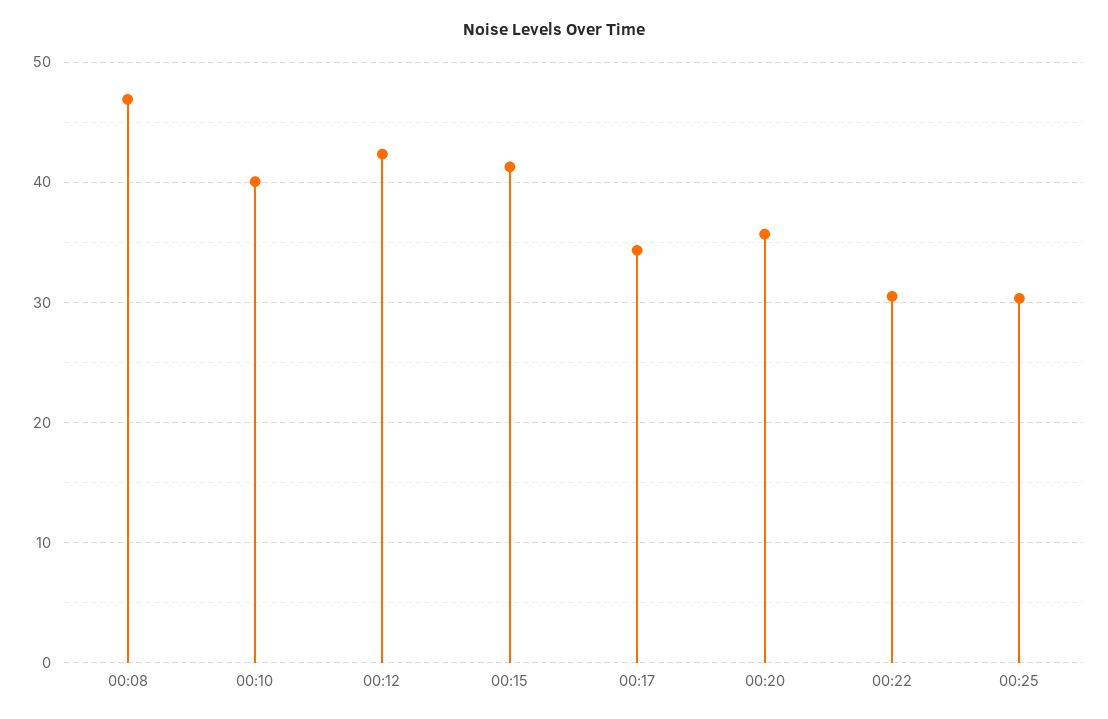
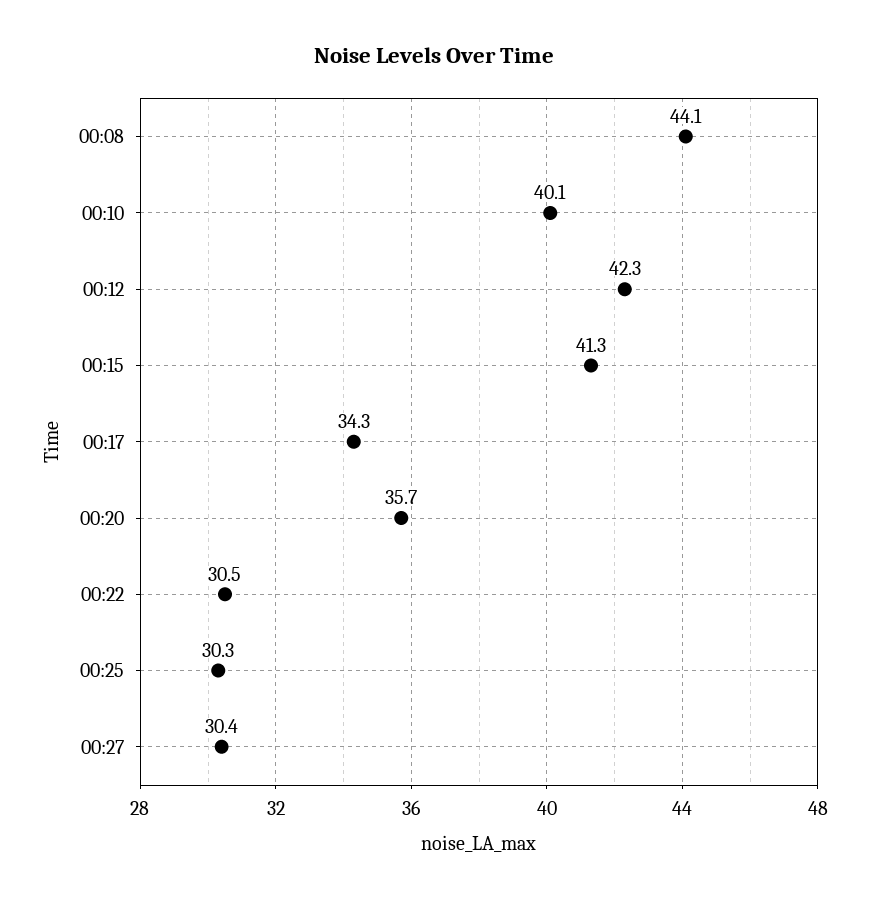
00:08: 47 -> 44.1
00:27: none -> 30.4

